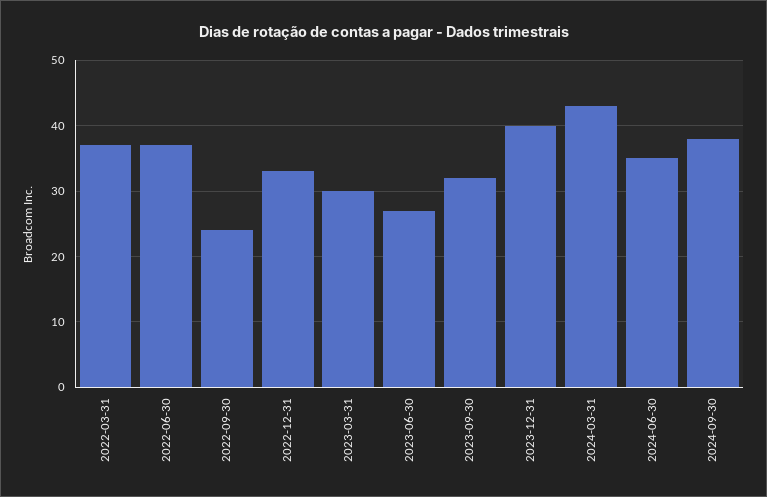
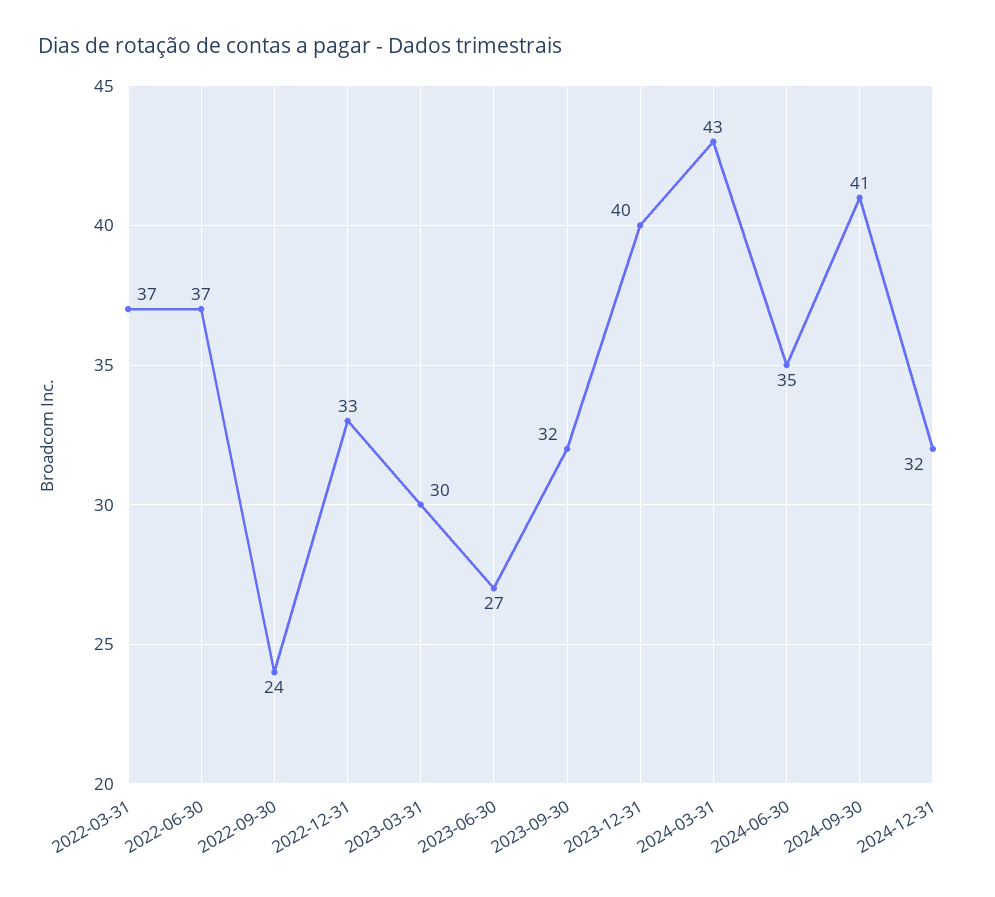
2024-09-30: 38 -> 41
2024-12-31: none -> 32

